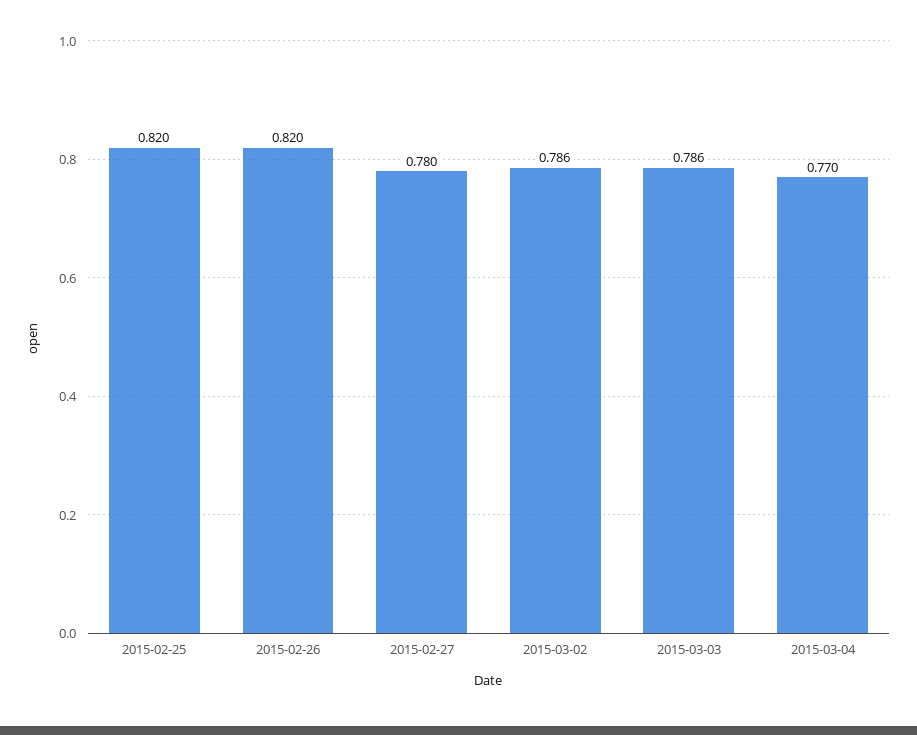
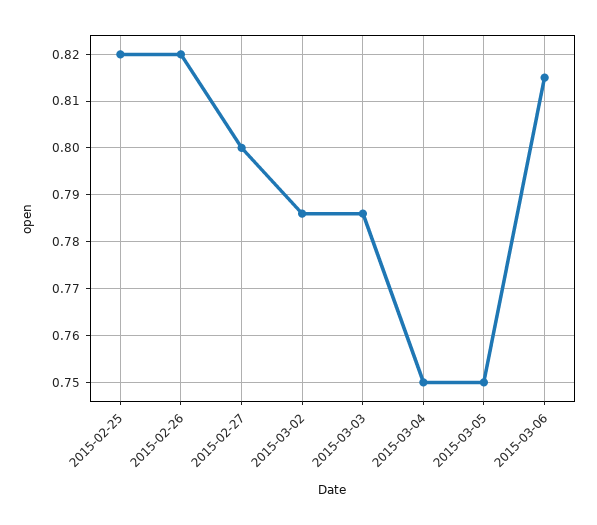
2015-02-27: 0.78 -> 0.8
2015-03-04: 0.77 -> 0.75
2015-03-05: none -> 0.75
2015-03-06: none -> 0.815

